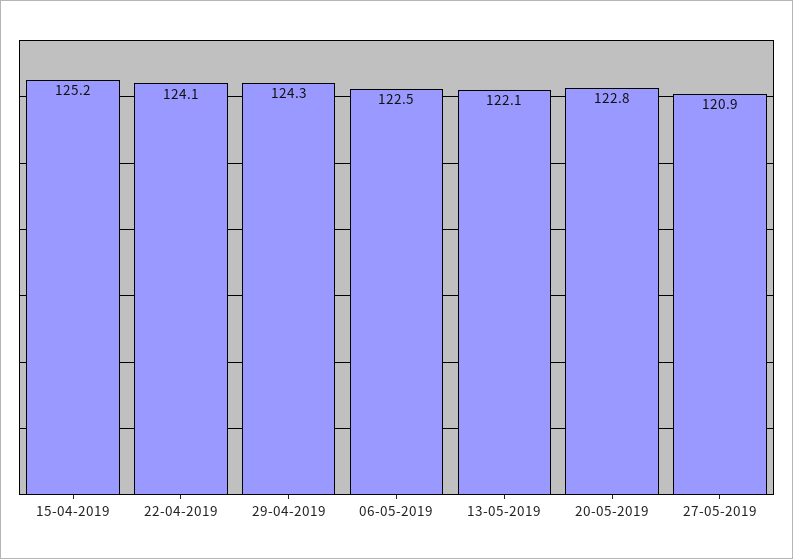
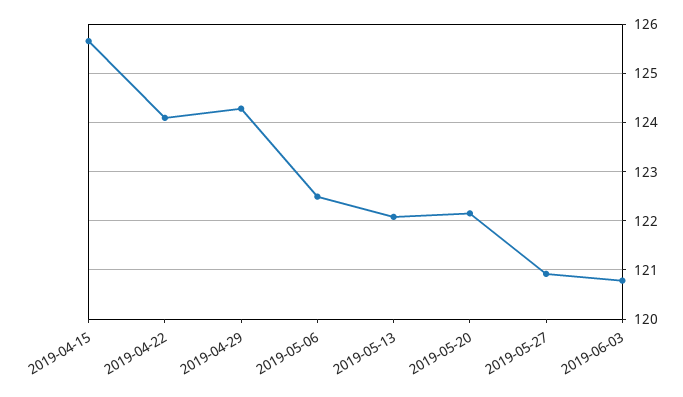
15-04-2019: 125.2 -> 125.6
20-05-2019: 122.8 -> 122.2
2019-06-03: none -> 120.8

